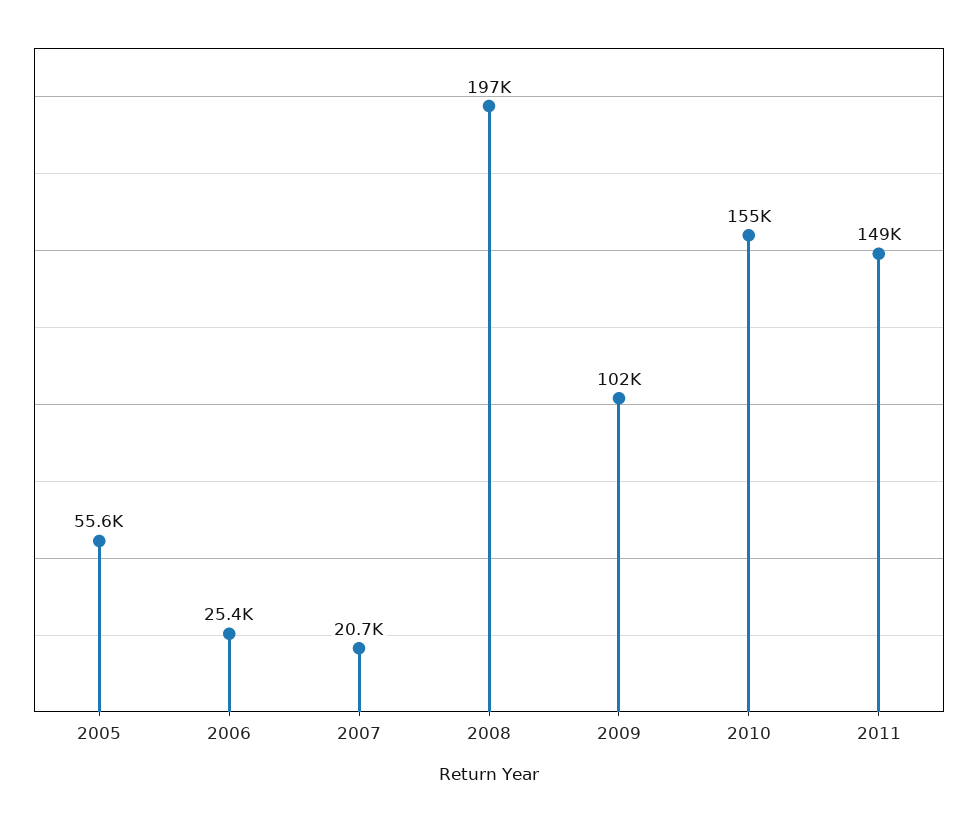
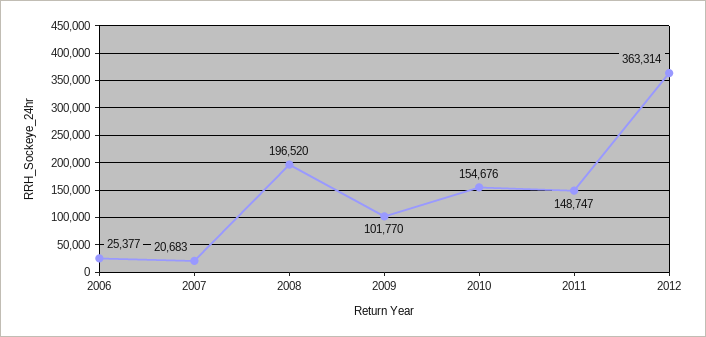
2005: 55600 -> none
2012: none -> 363314

